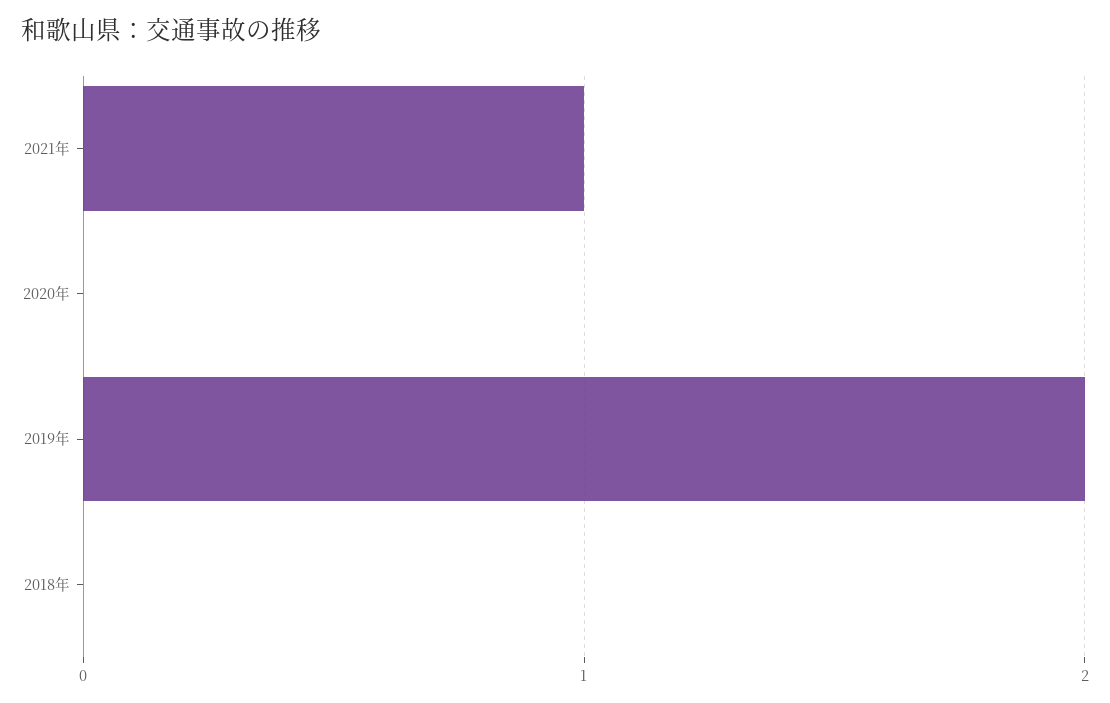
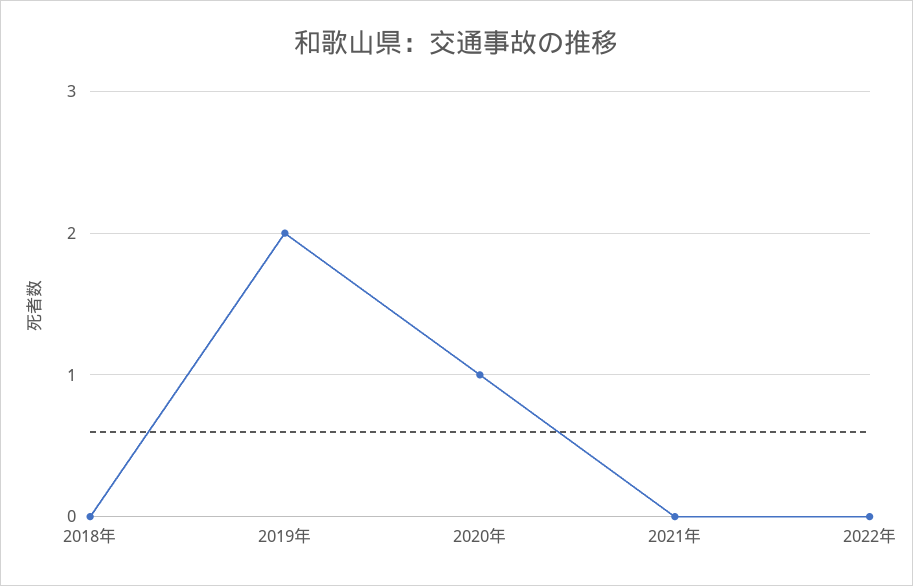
2021年: 1 -> 0
2020年: 0 -> 1
2022年: none -> 0

